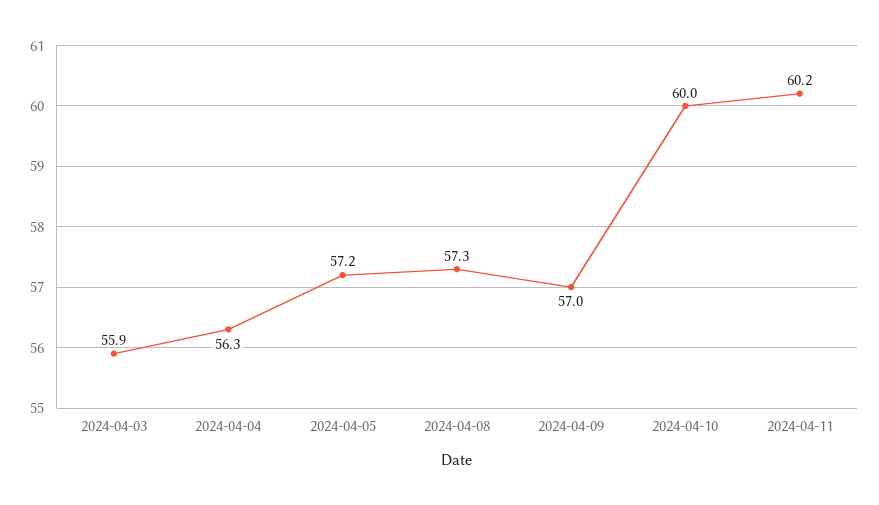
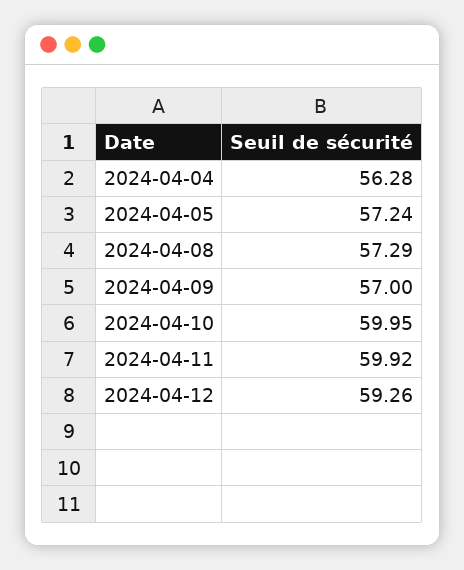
2024-04-03: 55.9 -> none
2024-04-11: 60.2 -> 59.92
2024-04-12: none -> 59.26

